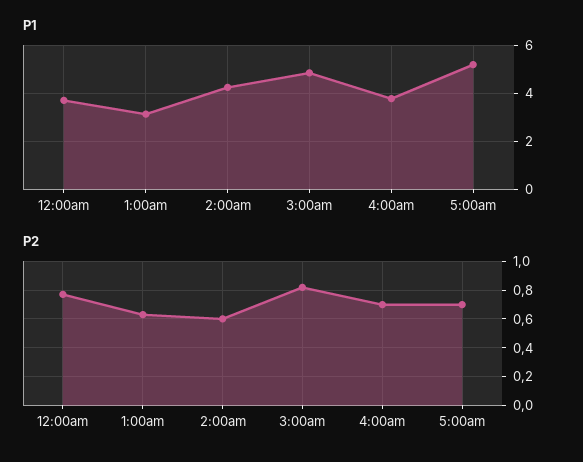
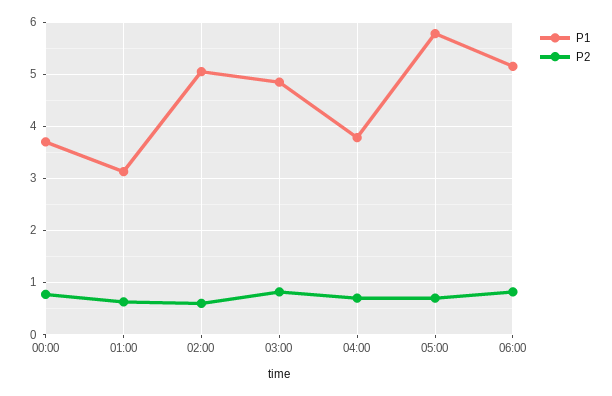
P1, 2:00am: 4.25 -> 5
P1, 5:00am: 5.25 -> 5.8
P1, 06:00: none -> 5.2
P2, 06:00: none -> 0.8

